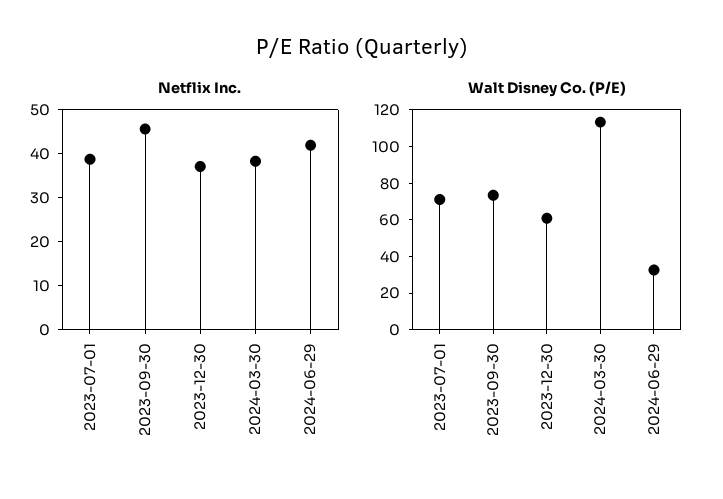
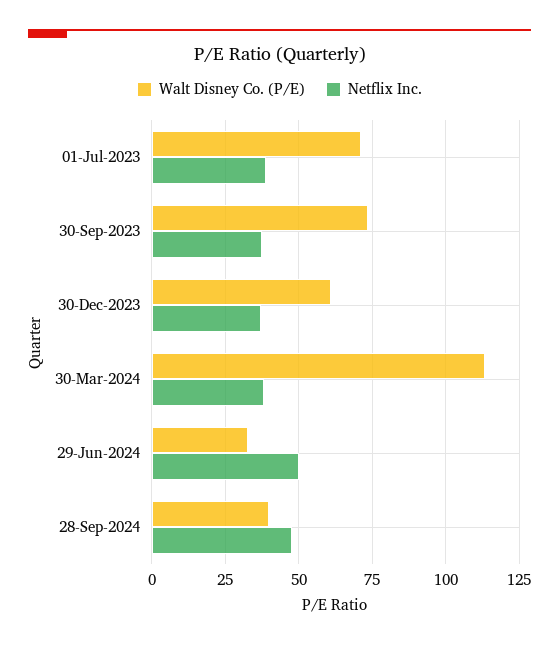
Netflix Inc., 2023-09-30: 46 -> 37.5
Netflix Inc., 2024-06-29: 42 -> 50
Walt Disney Co. (P/E), 28-Sep-2024: none -> 40
Netflix Inc., 28-Sep-2024: none -> 47.5

